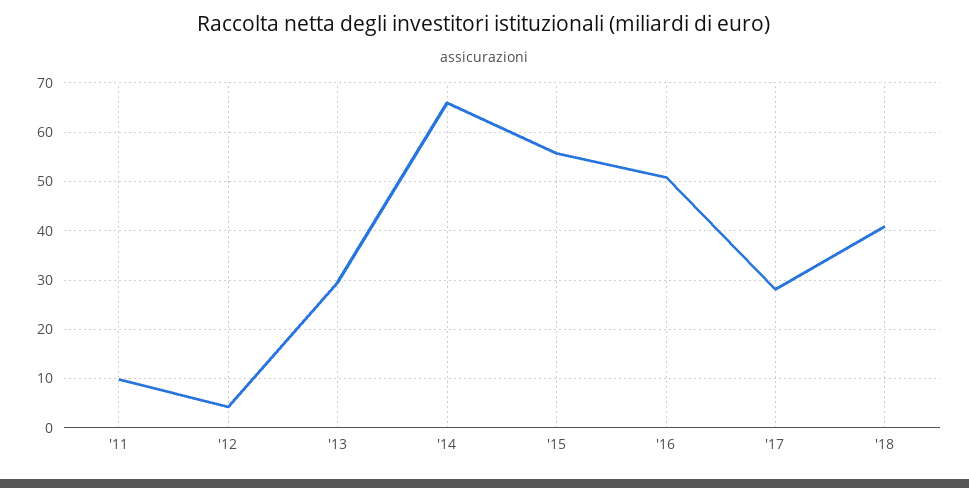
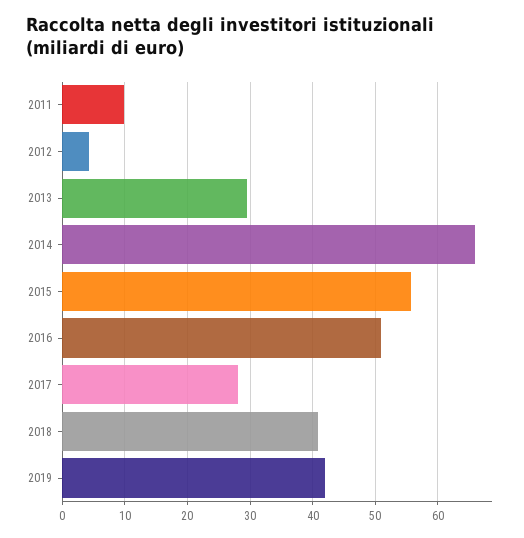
2019: none -> 42

